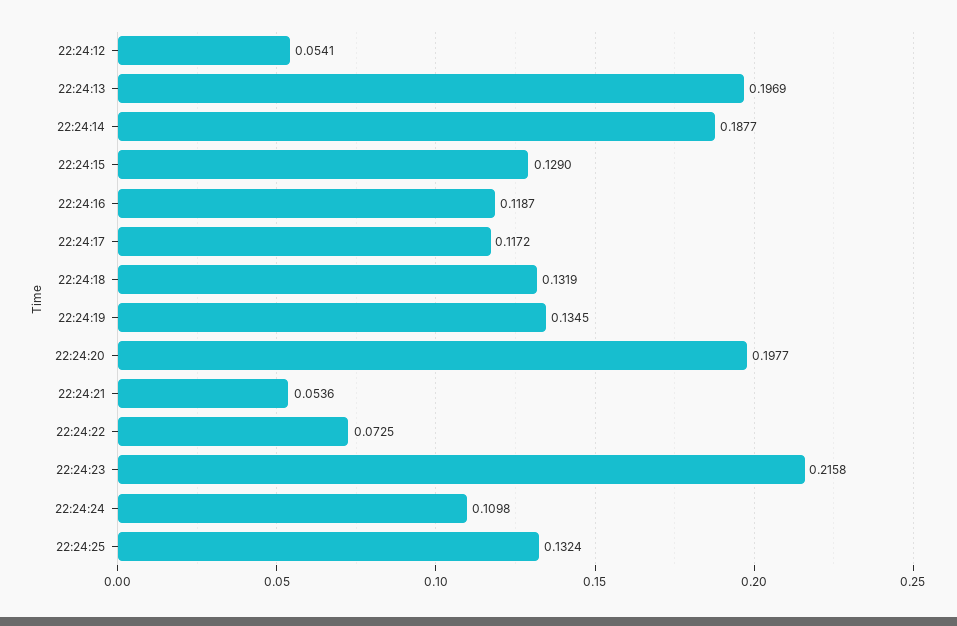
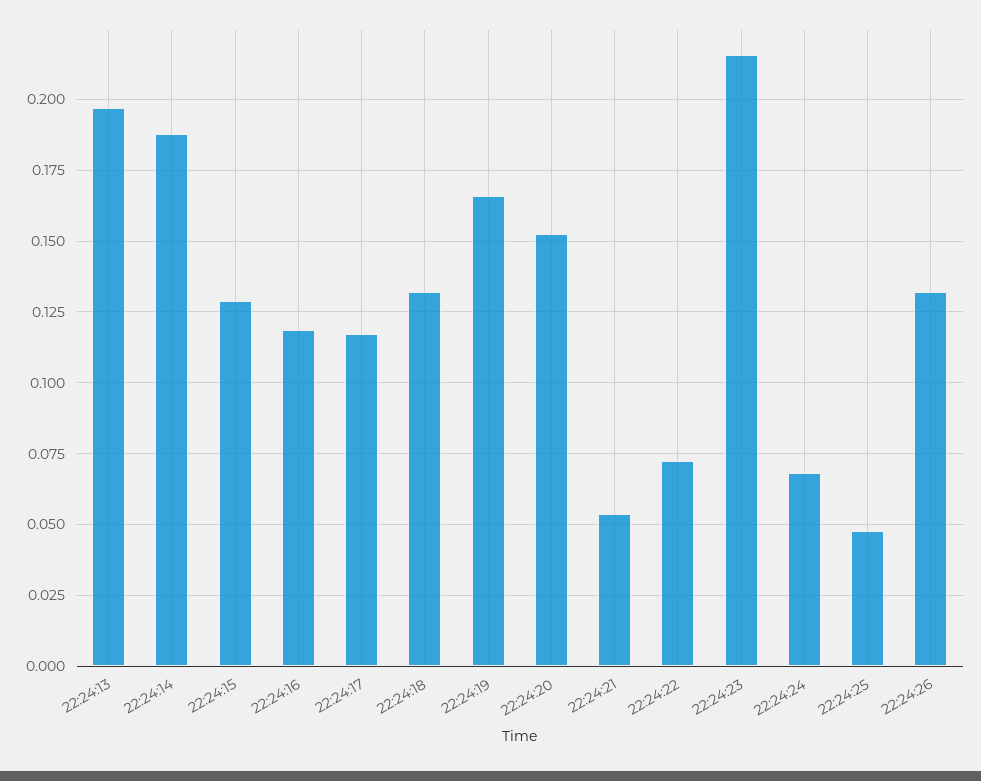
22:24:12: 0.0541 -> none
22:24:19: 0.1345 -> 0.165
22:24:20: 0.1977 -> 0.1525
22:24:24: 0.1098 -> 0.0675
22:24:25: 0.1324 -> 0.0475
22:24:26: none -> 0.1325

